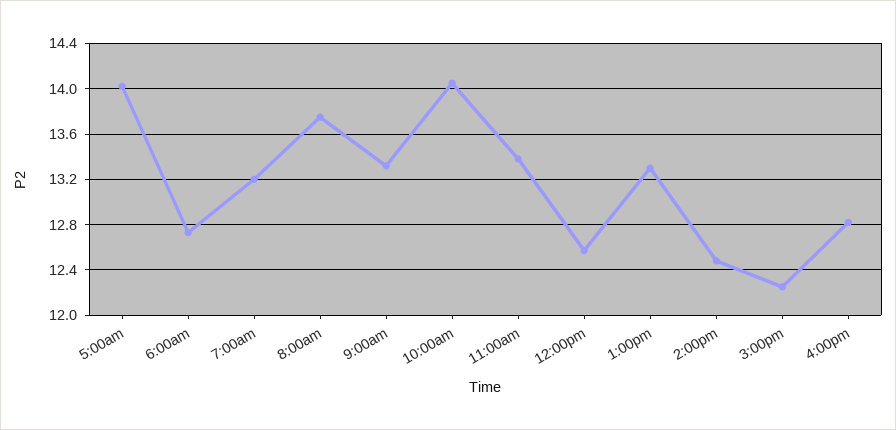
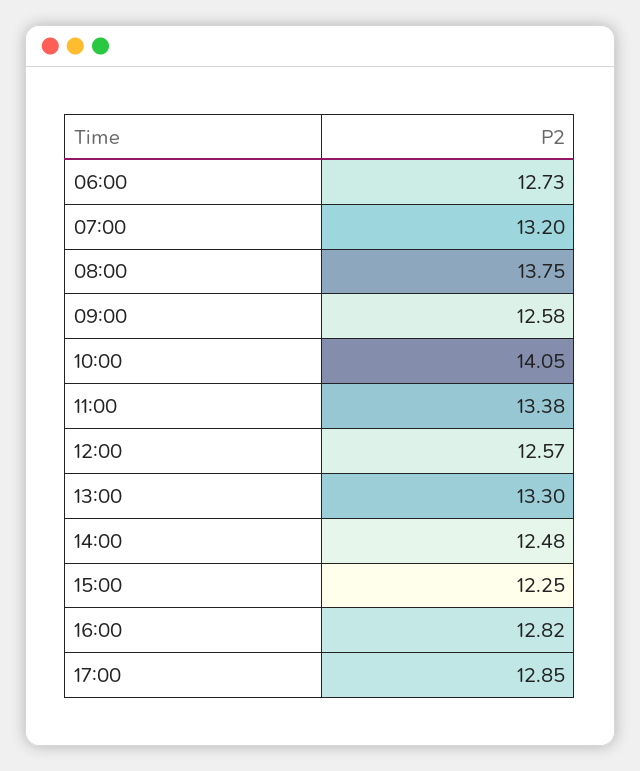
5:00am: 14 -> none
9:00am: 13.3 -> 12.58
17:00: none -> 12.85

